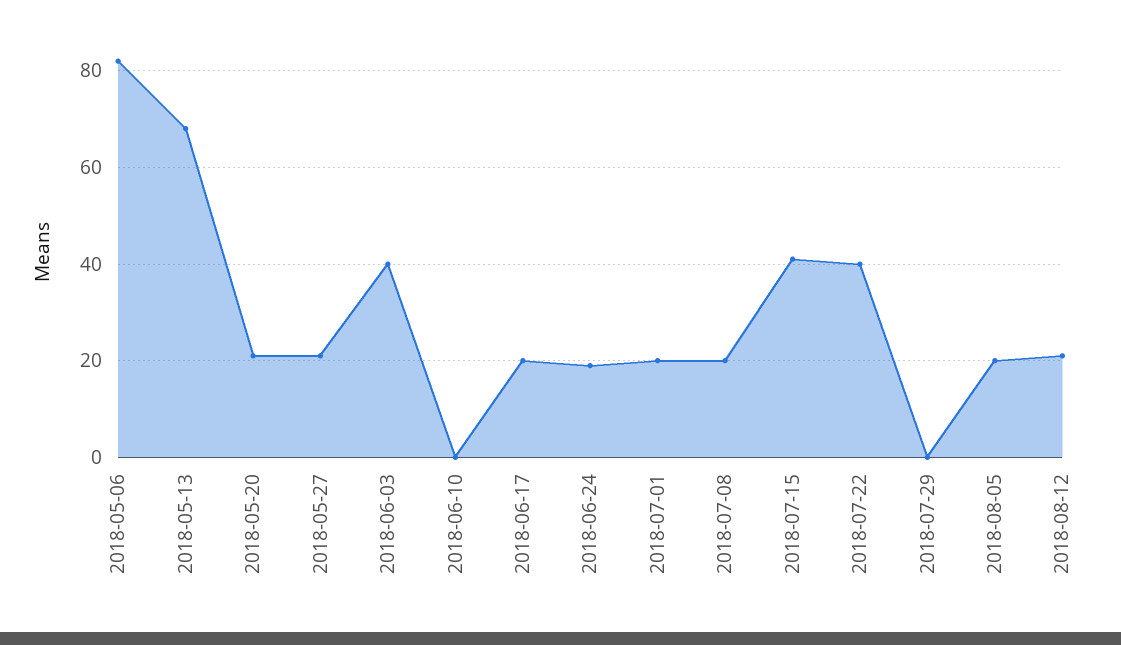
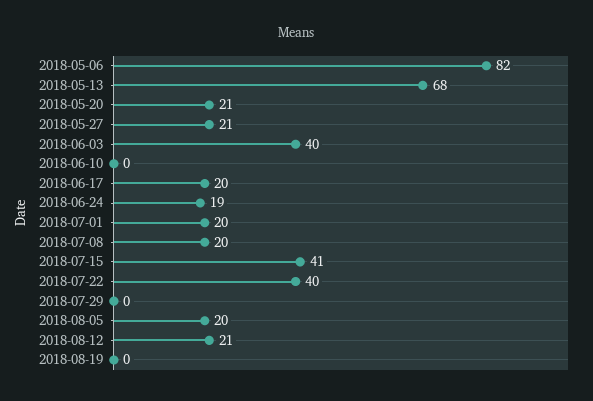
2018-08-19: none -> 0

